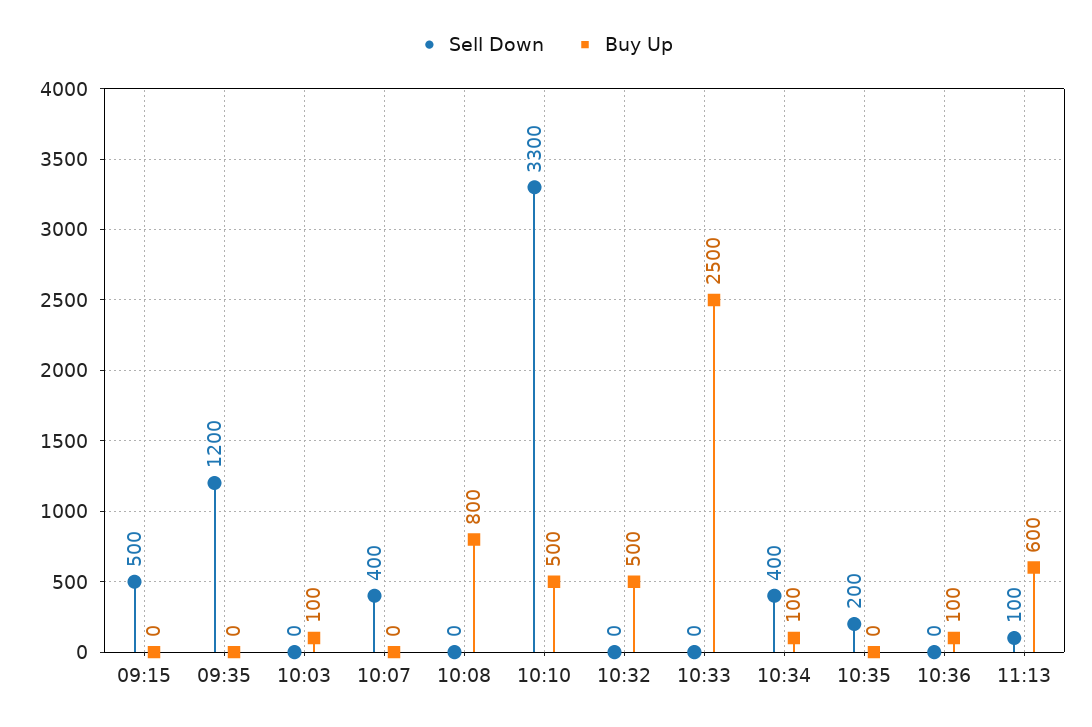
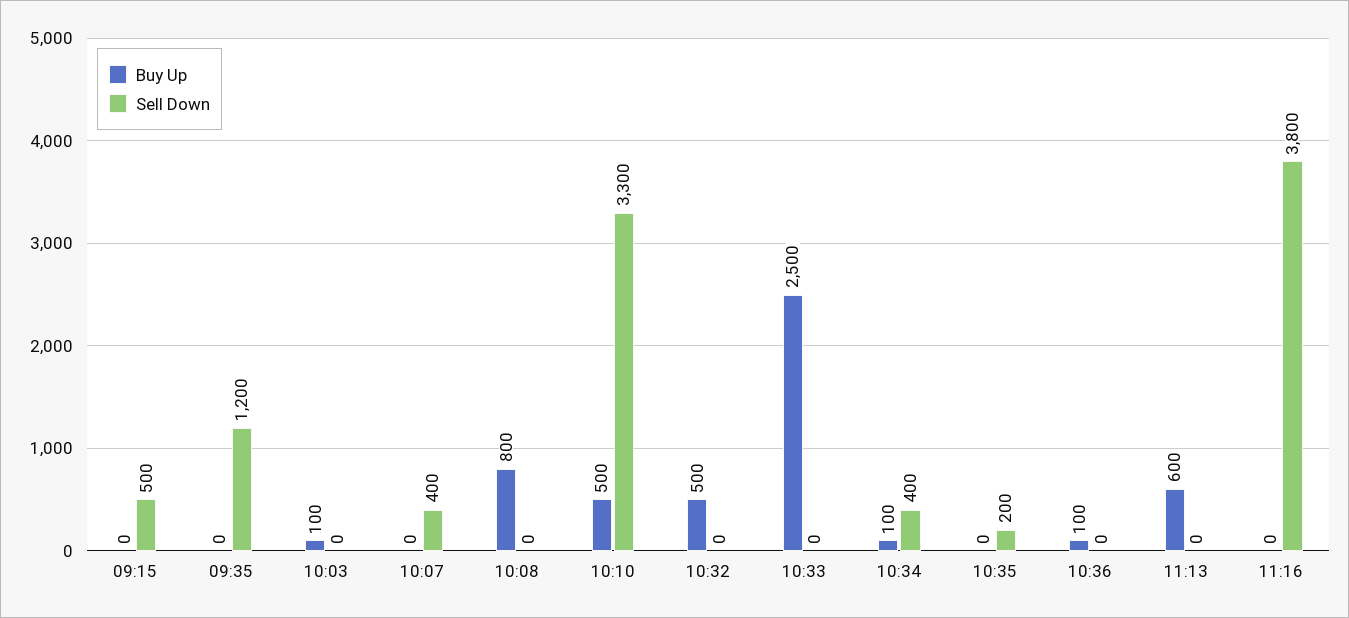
Sell Down, 11:13: 100 -> 0
Buy Up, 11:16: none -> 0
Sell Down, 11:16: none -> 3800

